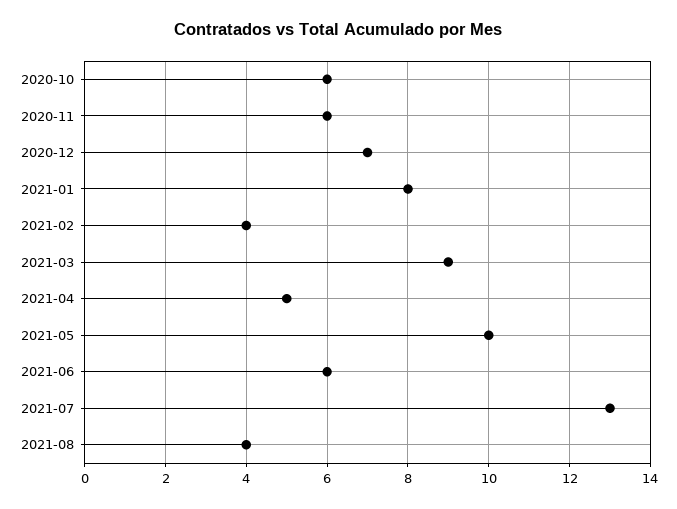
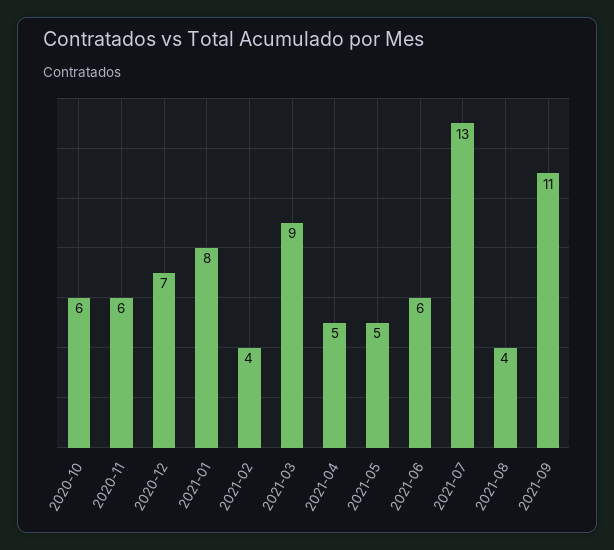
2021-05: 10 -> 5
2021-09: none -> 11

